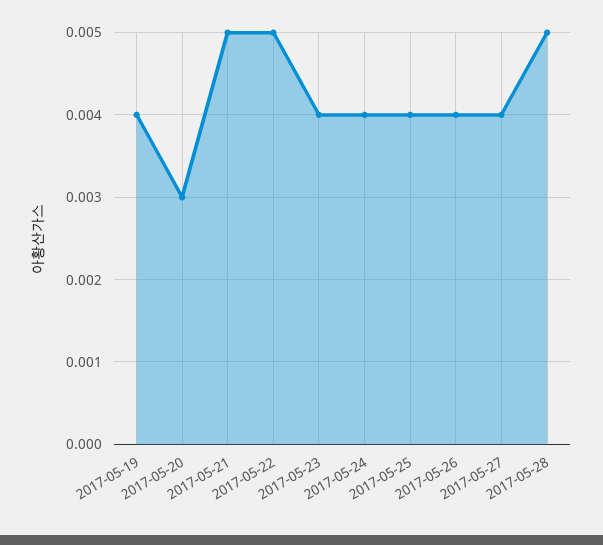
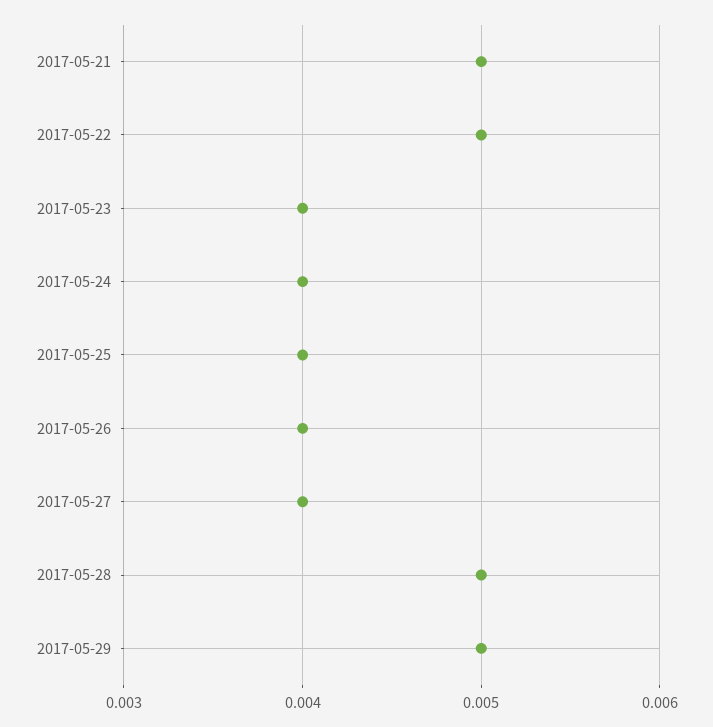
2017-05-19: 0.004 -> none
2017-05-20: 0.003 -> none
2017-05-29: none -> 0.005

